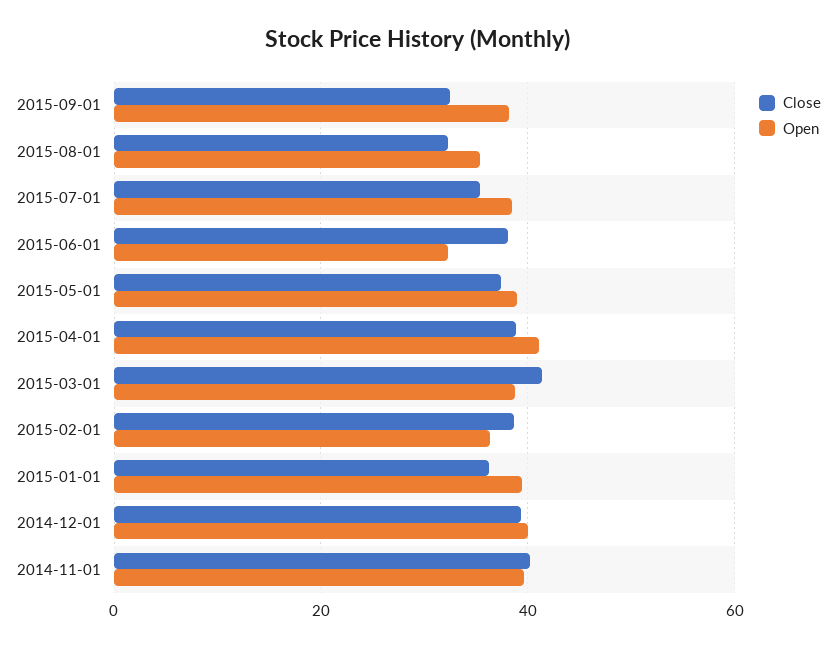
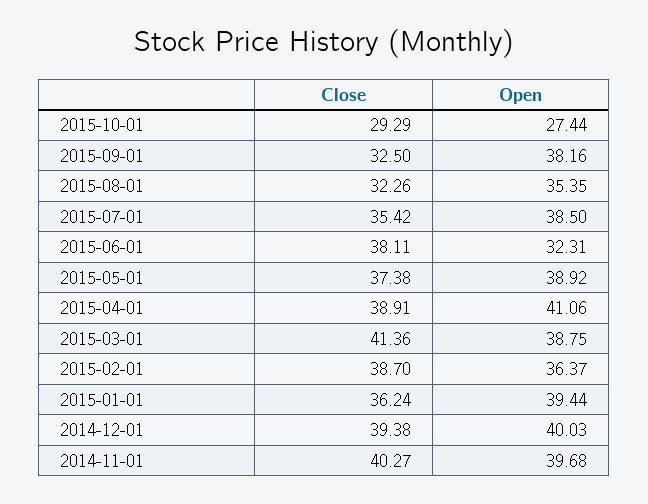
Close, 2015-10-01: none -> 29.29
Open, 2015-10-01: none -> 27.44

